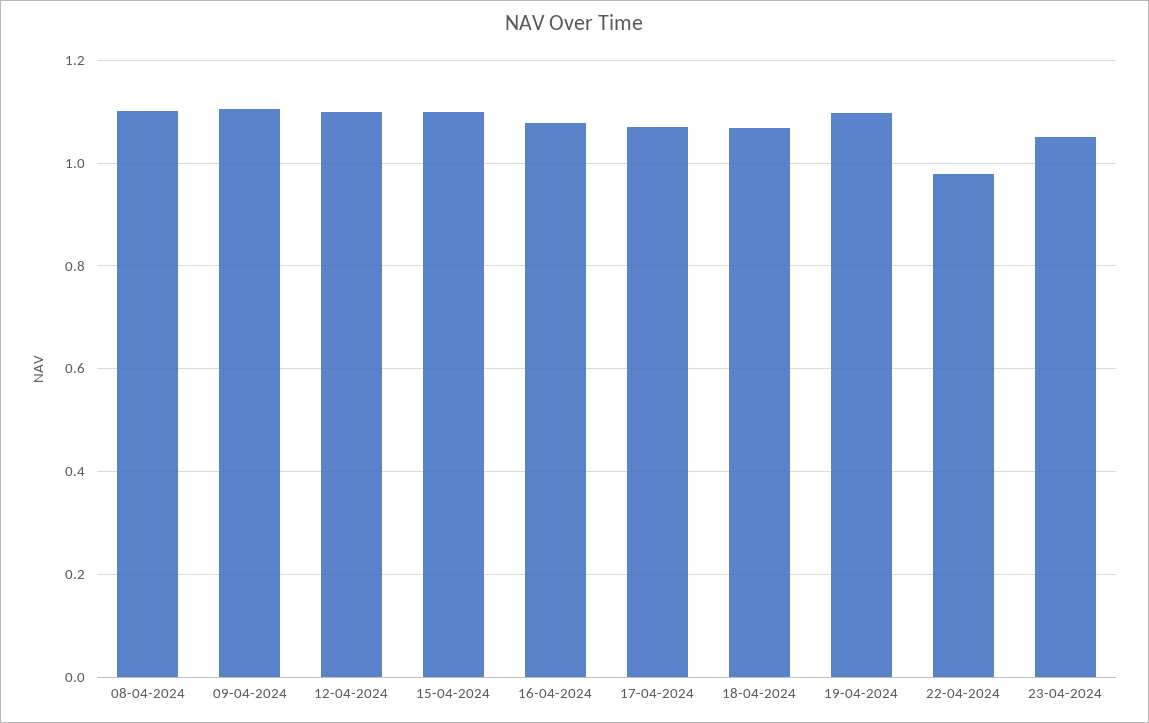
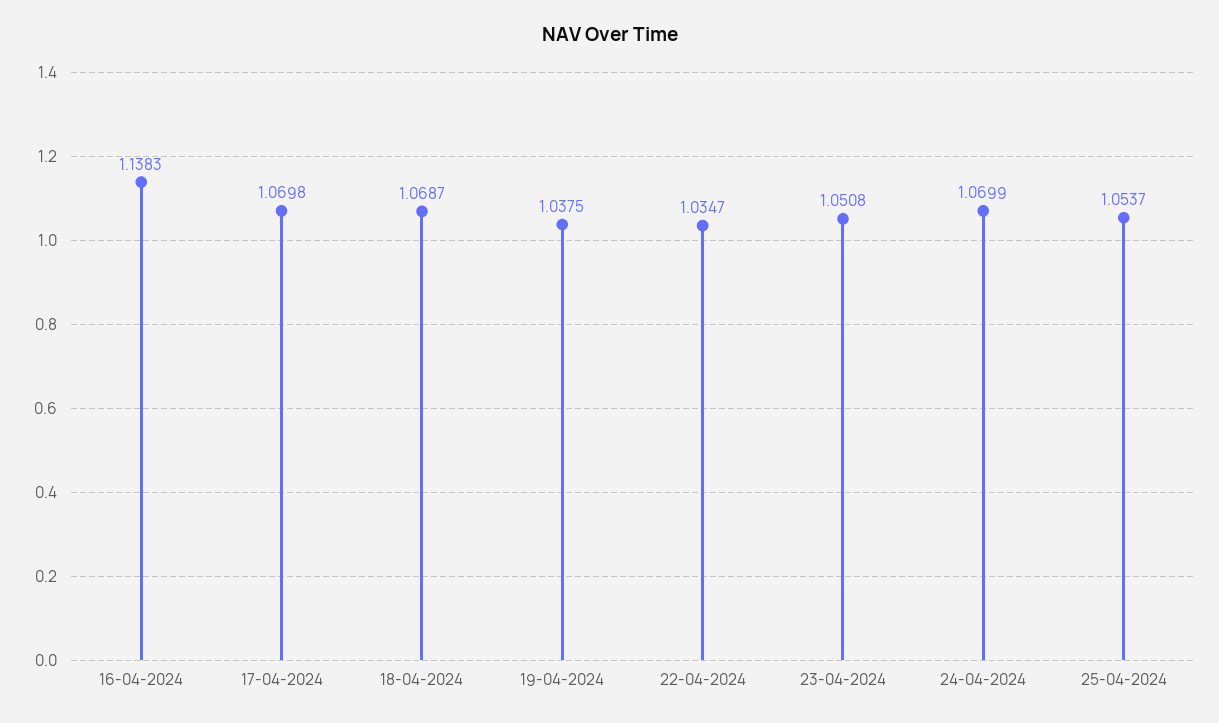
08-04-2024: 1.1 -> none
09-04-2024: 1.1 -> none
12-04-2024: 1.1 -> none
15-04-2024: 1.1 -> none
16-04-2024: 1.08 -> 1.1383
19-04-2024: 1.1 -> 1.0375
22-04-2024: 0.98 -> 1.0347
24-04-2024: none -> 1.0699
25-04-2024: none -> 1.0537

